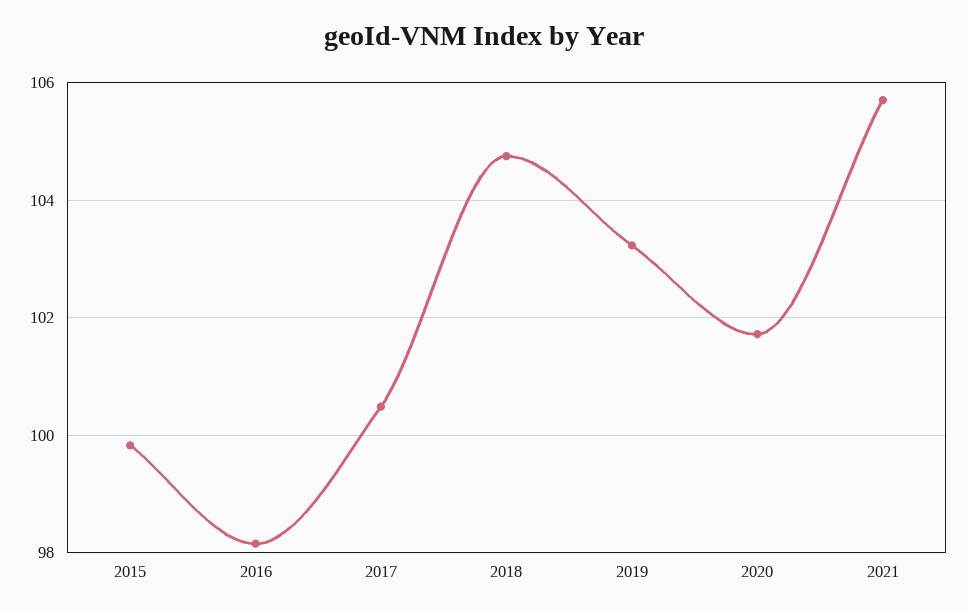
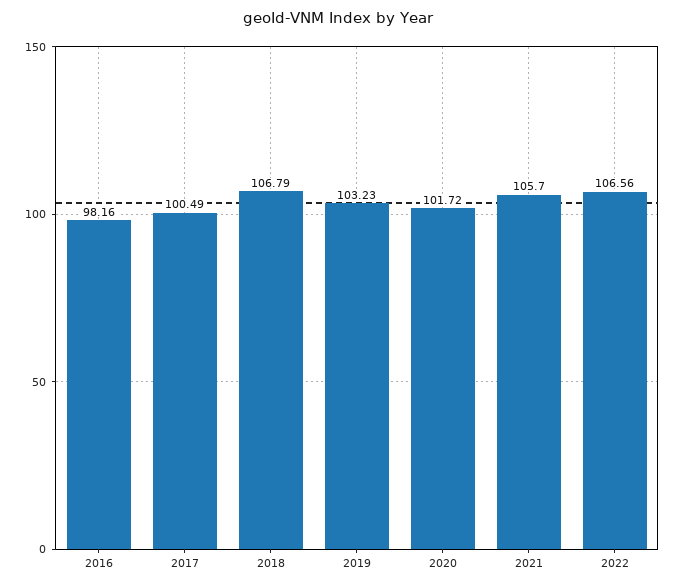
2015: 99.8 -> none
2018: 104.8 -> 106.79
2022: none -> 106.56

